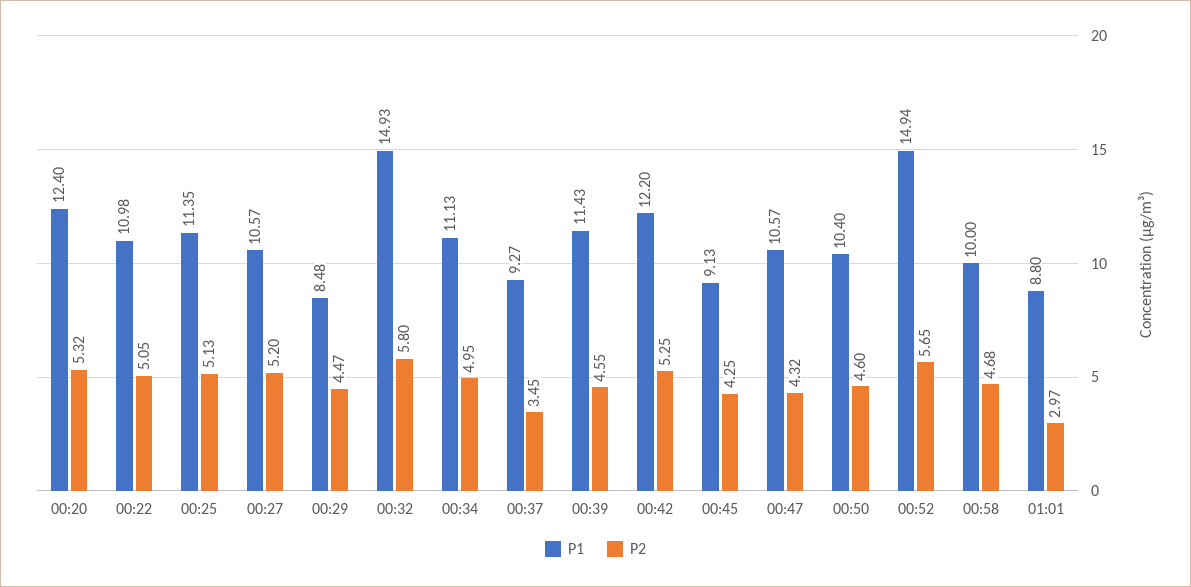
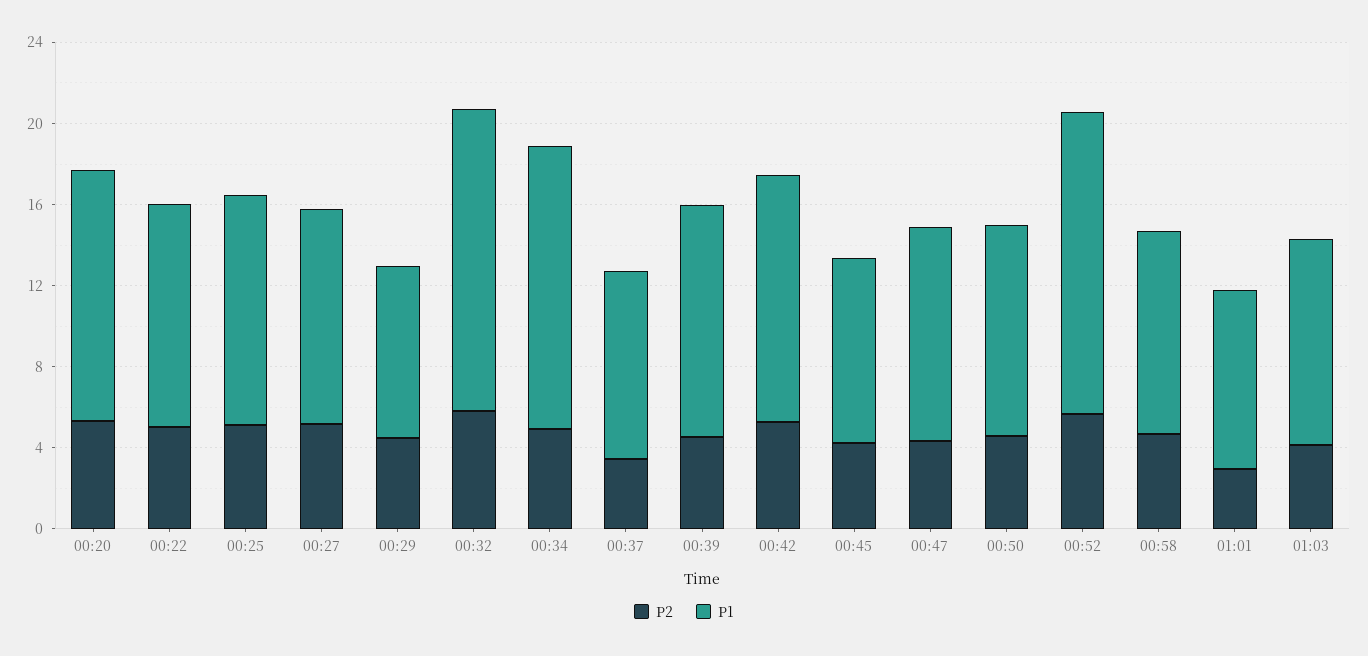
P1, 00:34: 11.13 -> 14
P2, 01:03: none -> 4
P1, 01:03: none -> 10

